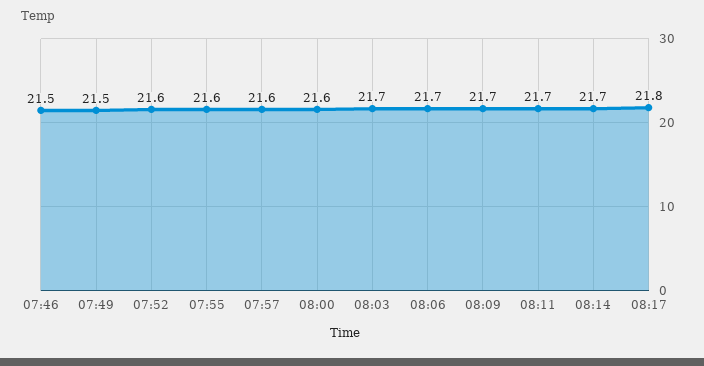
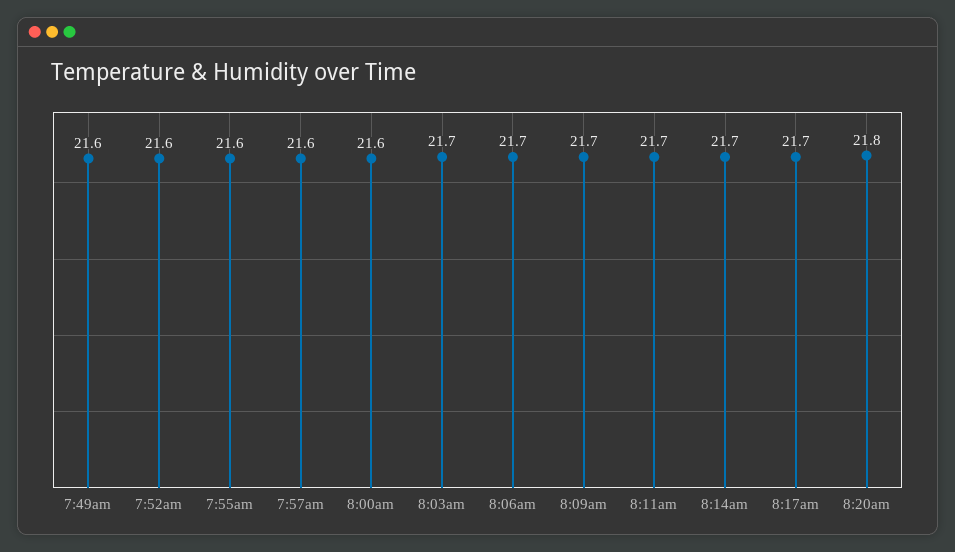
07:46: 21.5 -> none
07:49: 21.5 -> 21.6
08:17: 21.8 -> 21.7
8:20am: none -> 21.8

